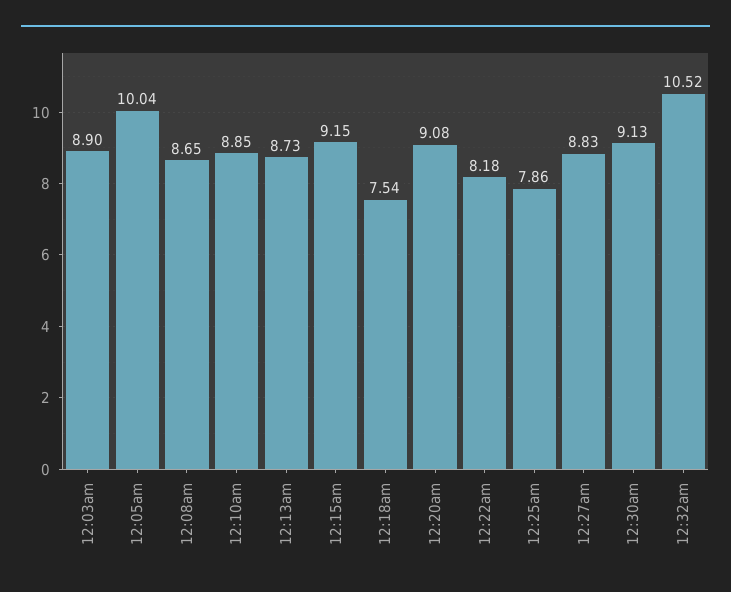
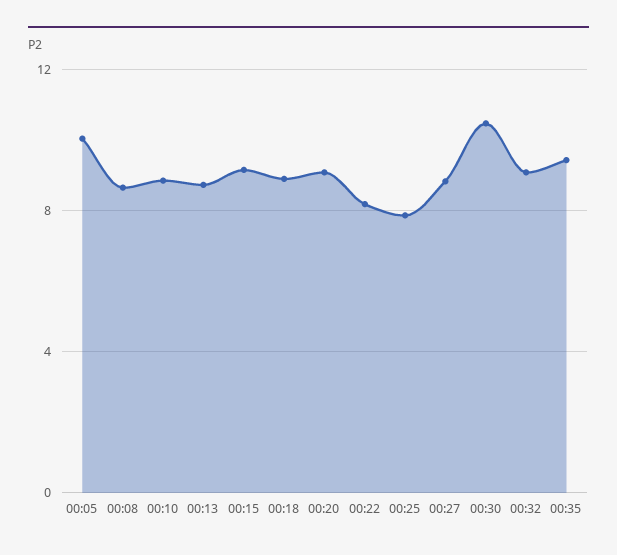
12:03am: 8.9 -> none
12:18am: 7.54 -> 9
12:30am: 9.13 -> 10.5
12:32am: 10.52 -> 9
00:35: none -> 9.5

